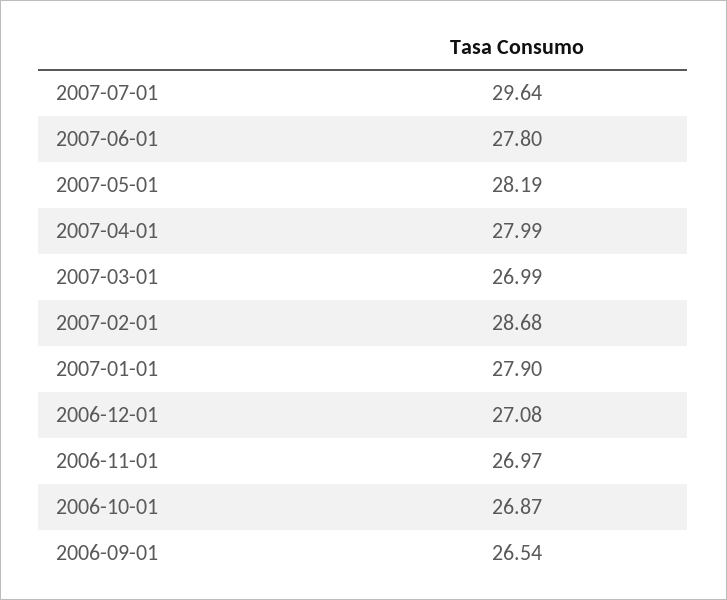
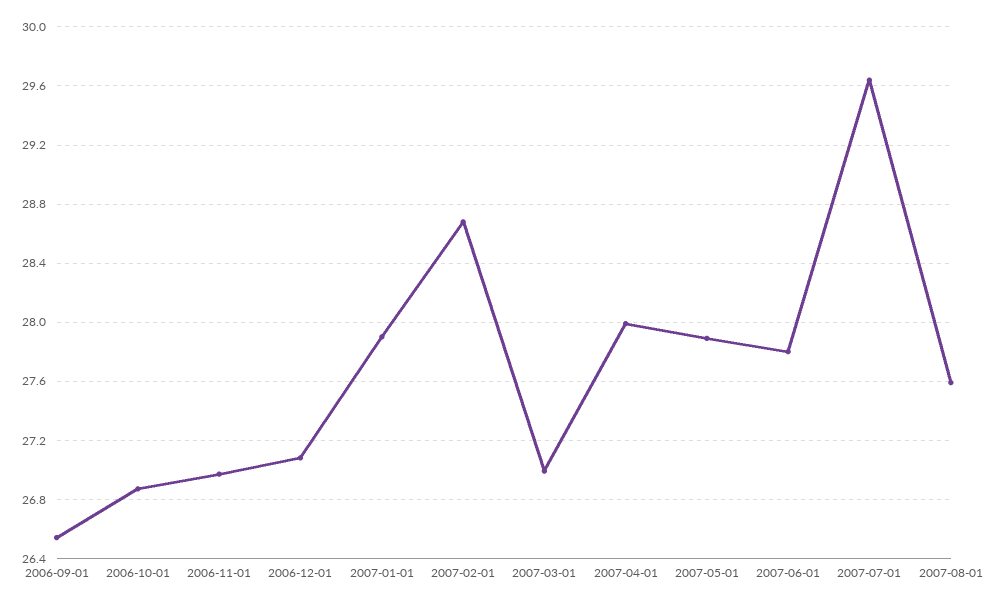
2007-05-01: 28.19 -> 27.9
2007-08-01: none -> 27.6

